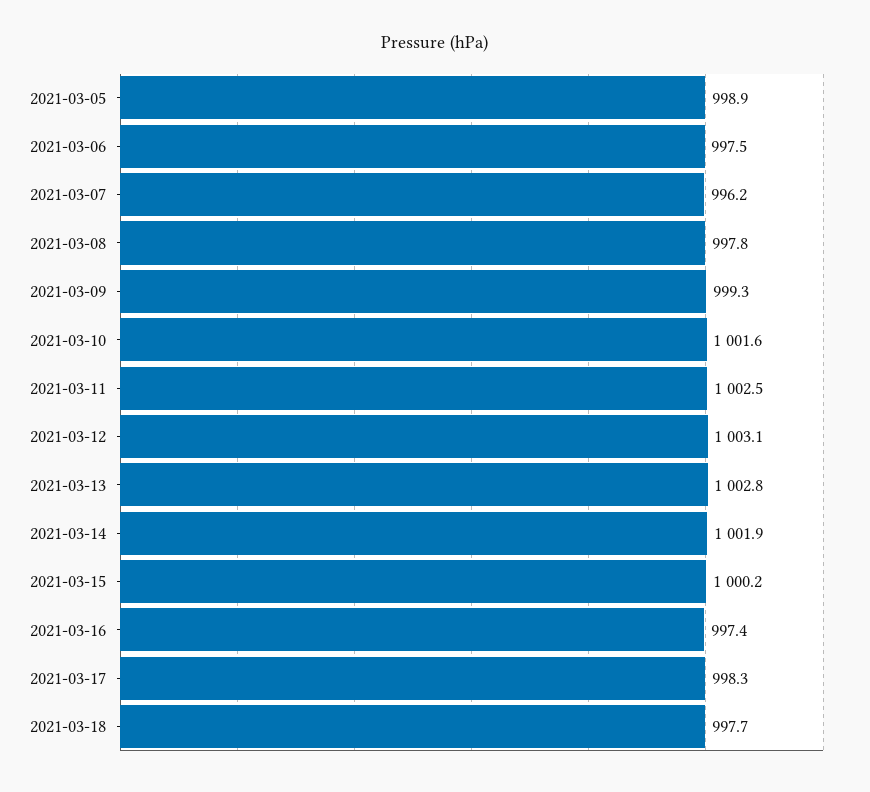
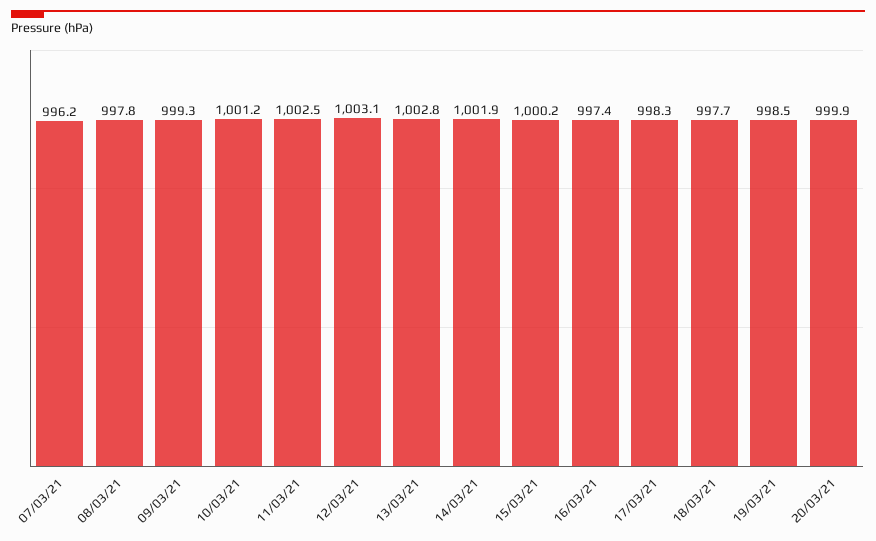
2021-03-05: 998.9 -> none
2021-03-06: 997.5 -> none
2021-03-10: 1001.6 -> 1001.2
19/03/21: none -> 998.5
20/03/21: none -> 999.9

